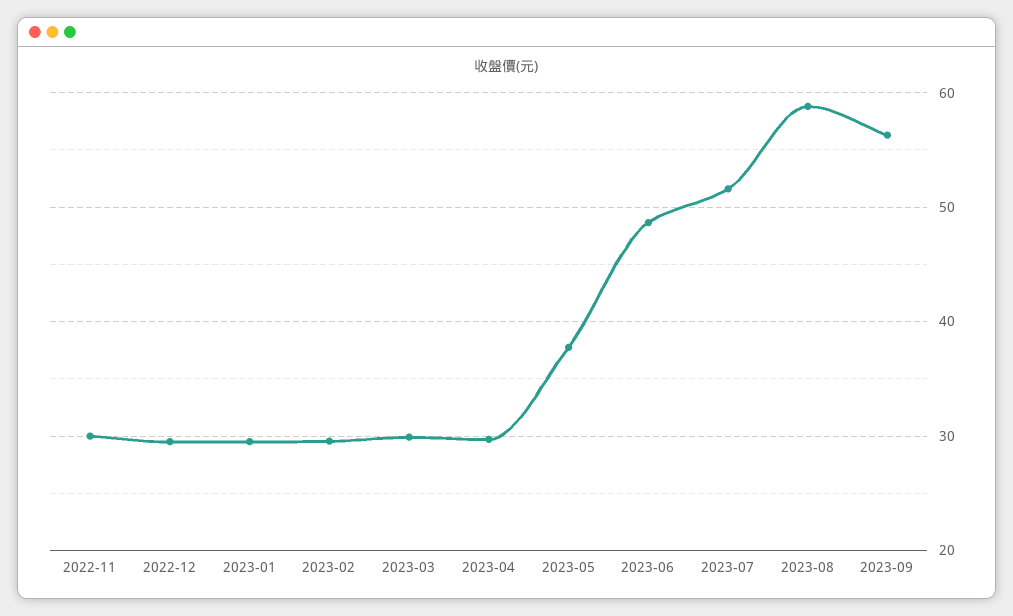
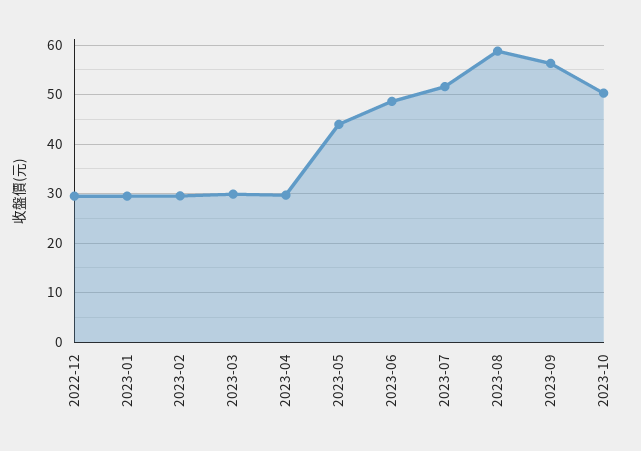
2022-11: 30 -> none
2023-05: 38 -> 44
2023-10: none -> 50

